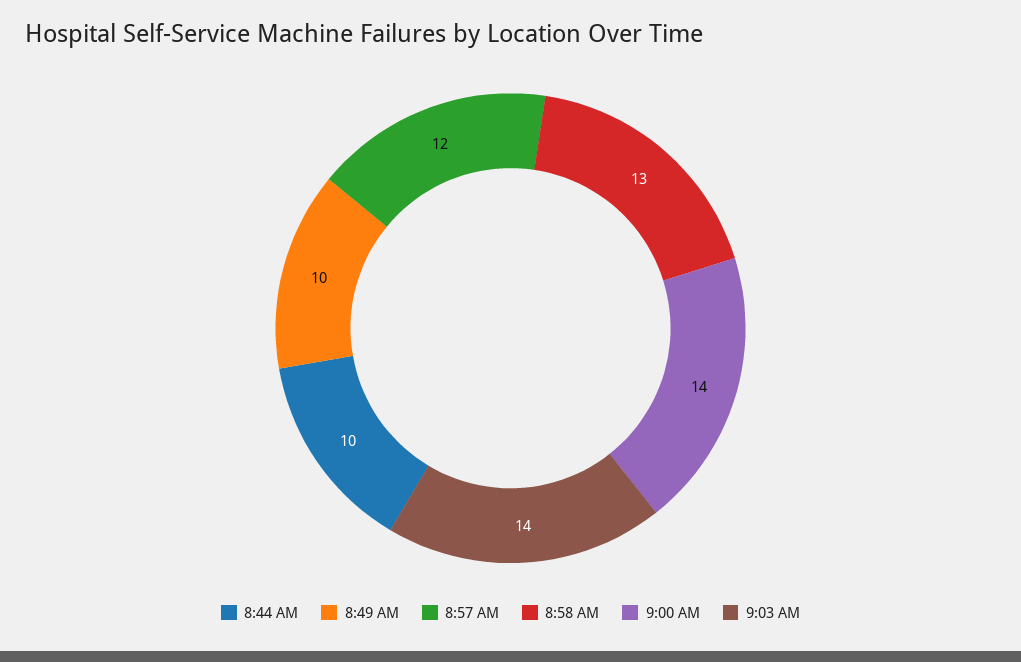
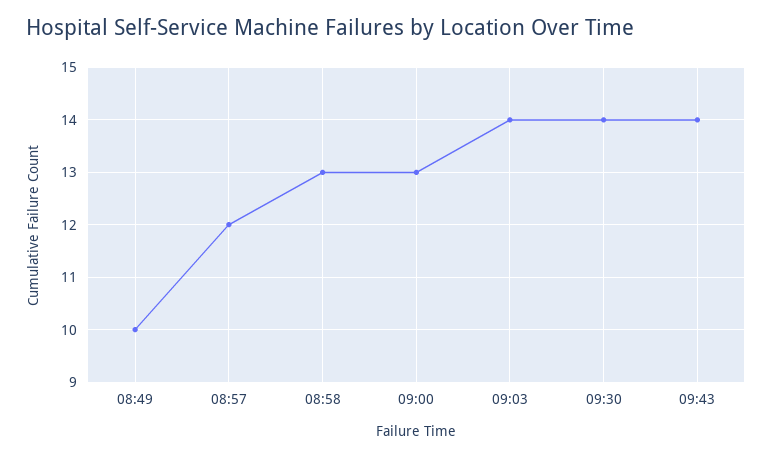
8:44 AM: 10 -> none
9:00 AM: 14 -> 13
09:30: none -> 14
09:43: none -> 14

